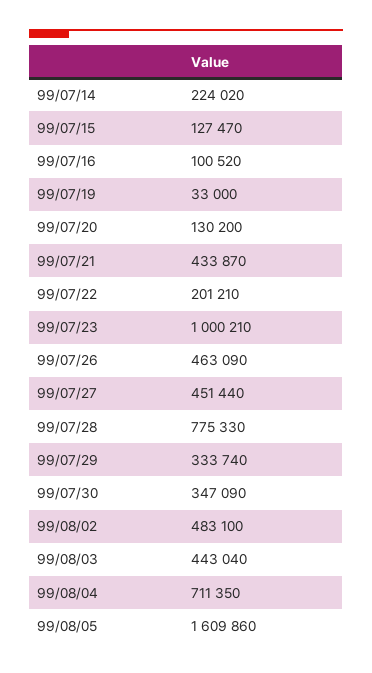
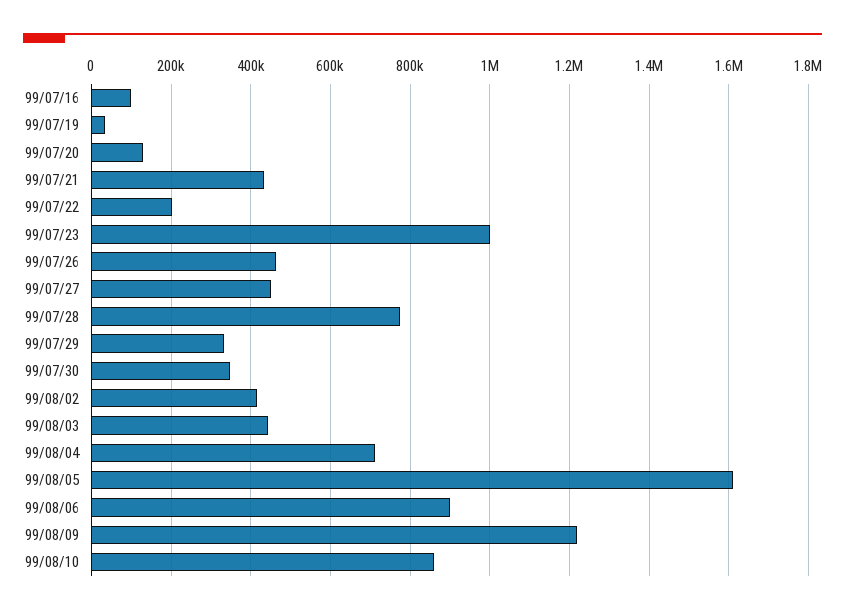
99/07/14: 224020 -> none
99/07/15: 127470 -> none
99/08/02: 483100 -> 420000
99/08/06: none -> 900000
99/08/09: none -> 1220000
99/08/10: none -> 860000

